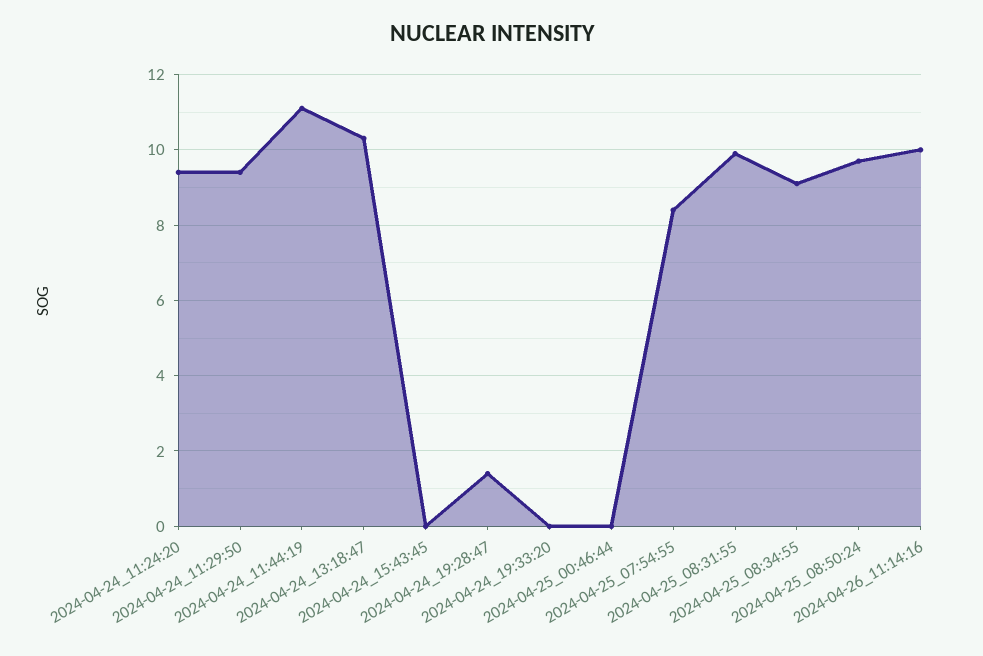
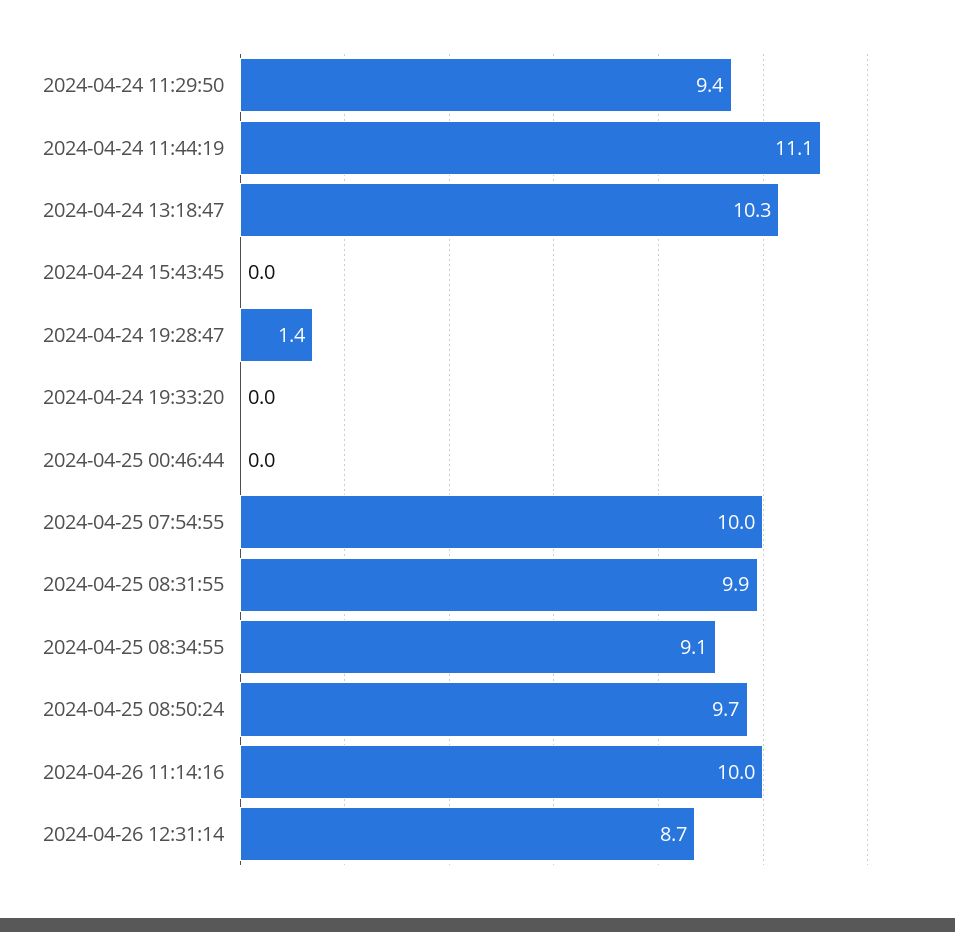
2024-04-24_11:24:20: 9.5 -> none
2024-04-25_07:54:55: 8.5 -> 10
2024-04-26 12:31:14: none -> 8.7

